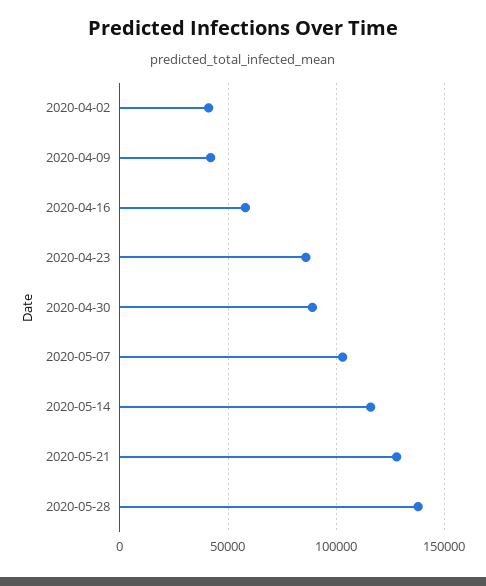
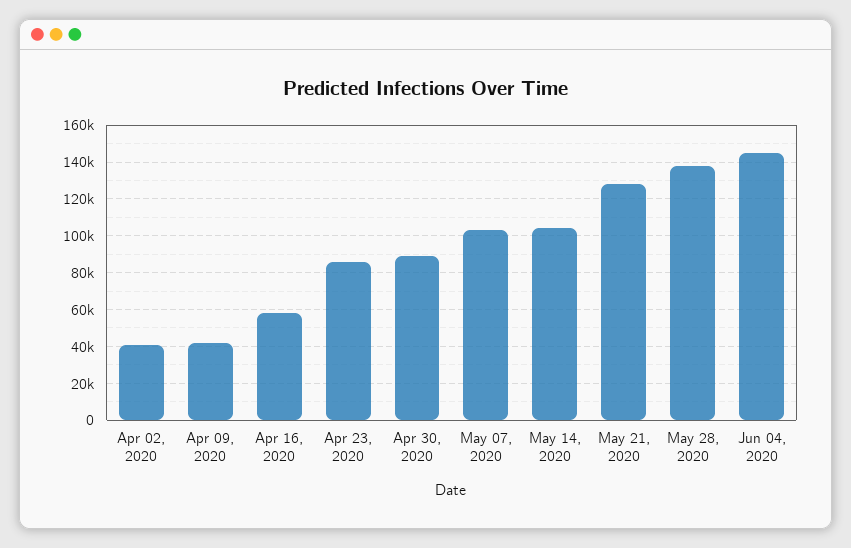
2020-05-14: 115000 -> 105000
Jun 04, 2020: none -> 145000

